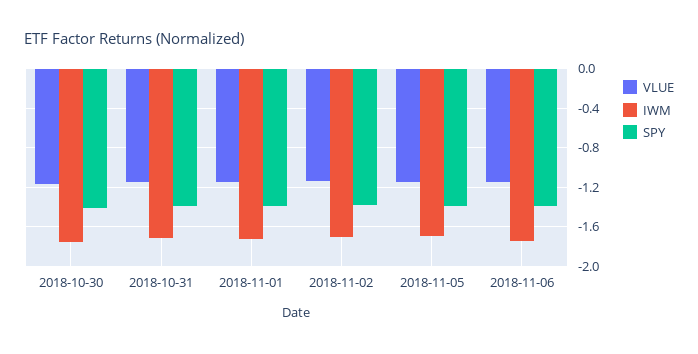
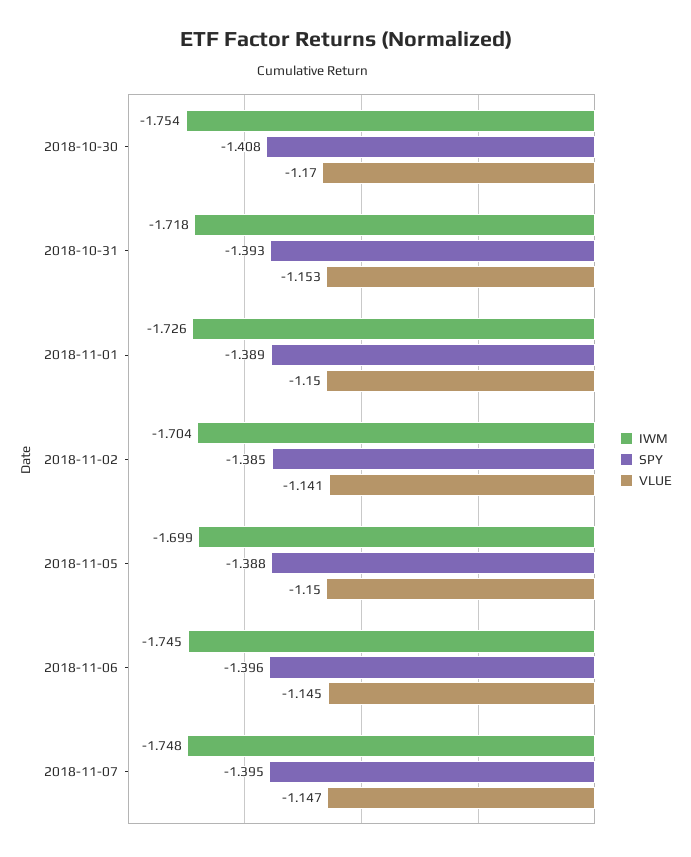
IWM, 2018-11-07: none -> -1.748
SPY, 2018-11-07: none -> -1.395
VLUE, 2018-11-07: none -> -1.147

